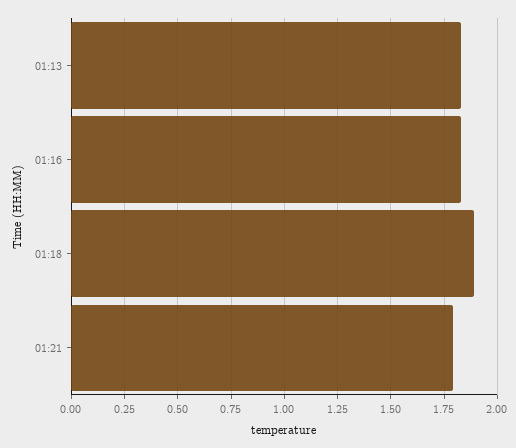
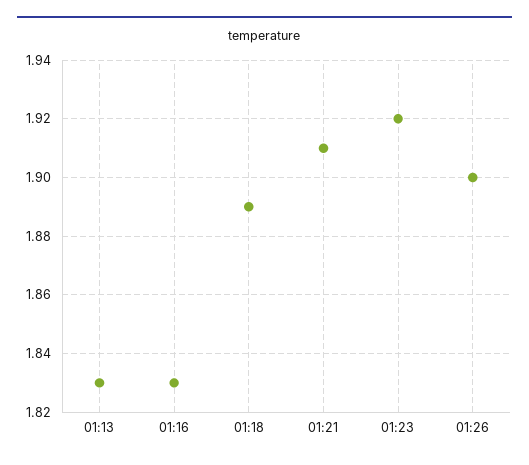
01:21: 1.8 -> 1.91
01:23: none -> 1.92
01:26: none -> 1.9

